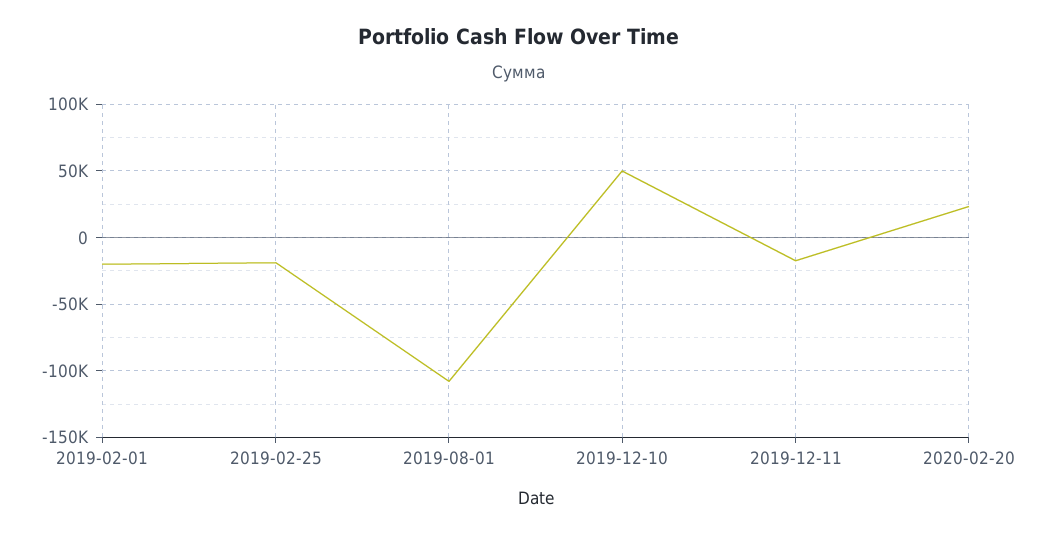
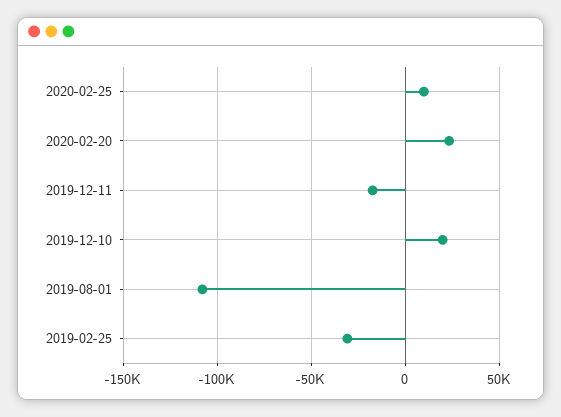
2019-02-01: -20000 -> none
2019-02-25: -20000 -> -30000
2019-12-10: 50000 -> 20000
2020-02-25: none -> 10000

